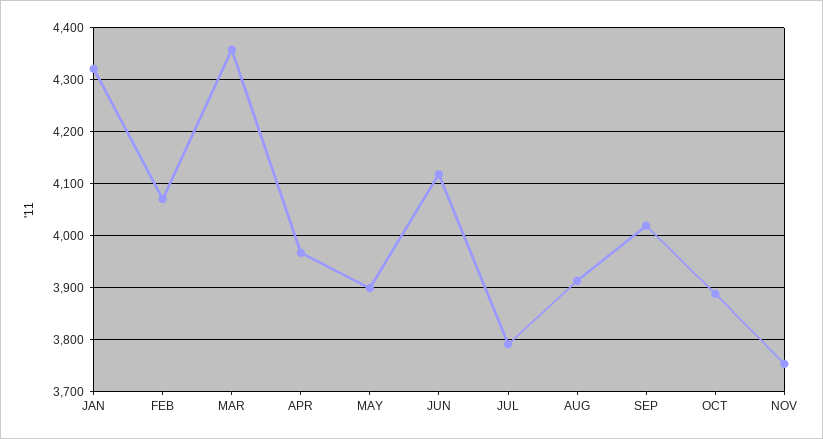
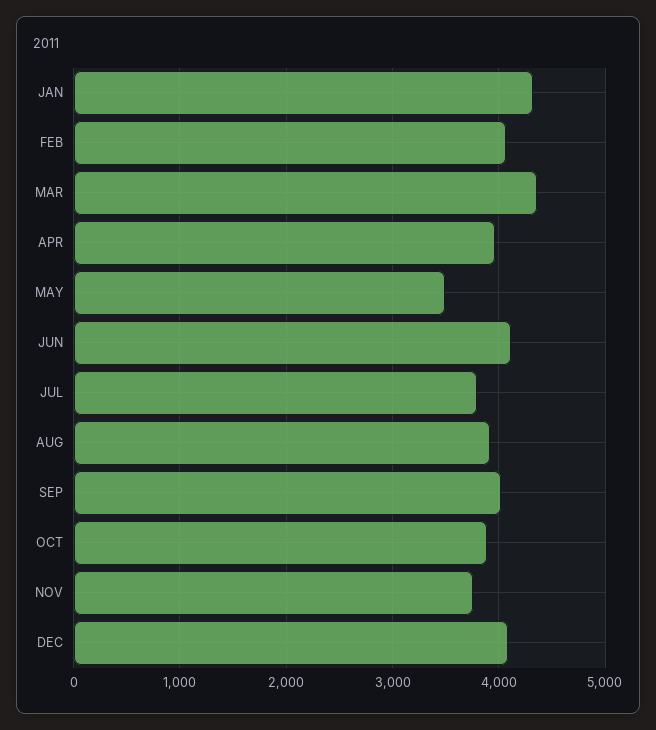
MAY: 3900 -> 3500
DEC: none -> 4100

